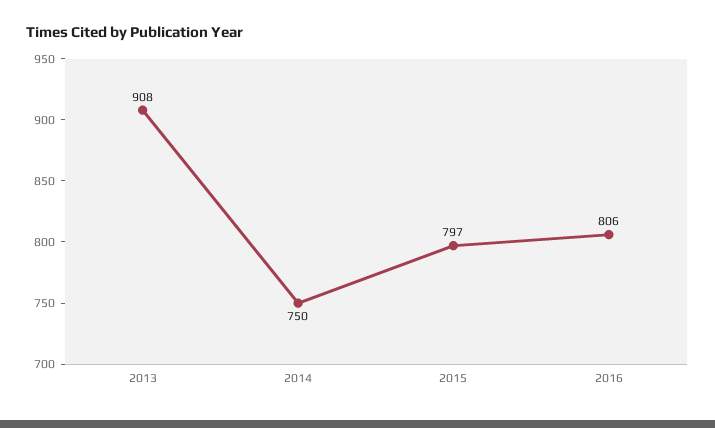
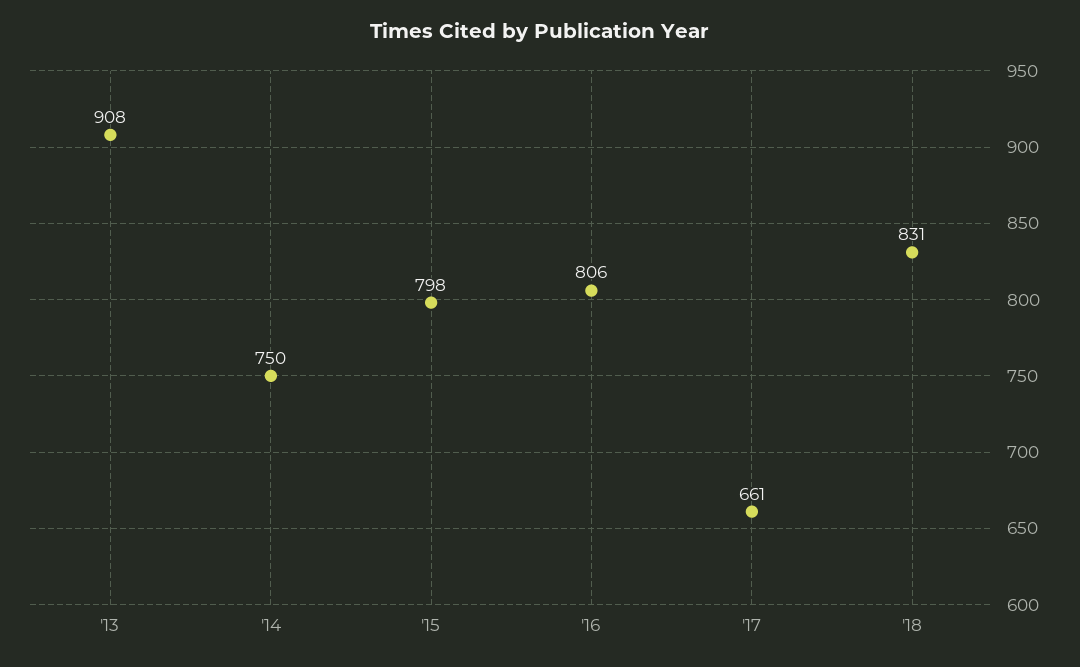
2015: 797 -> 798
'17: none -> 661
'18: none -> 831

